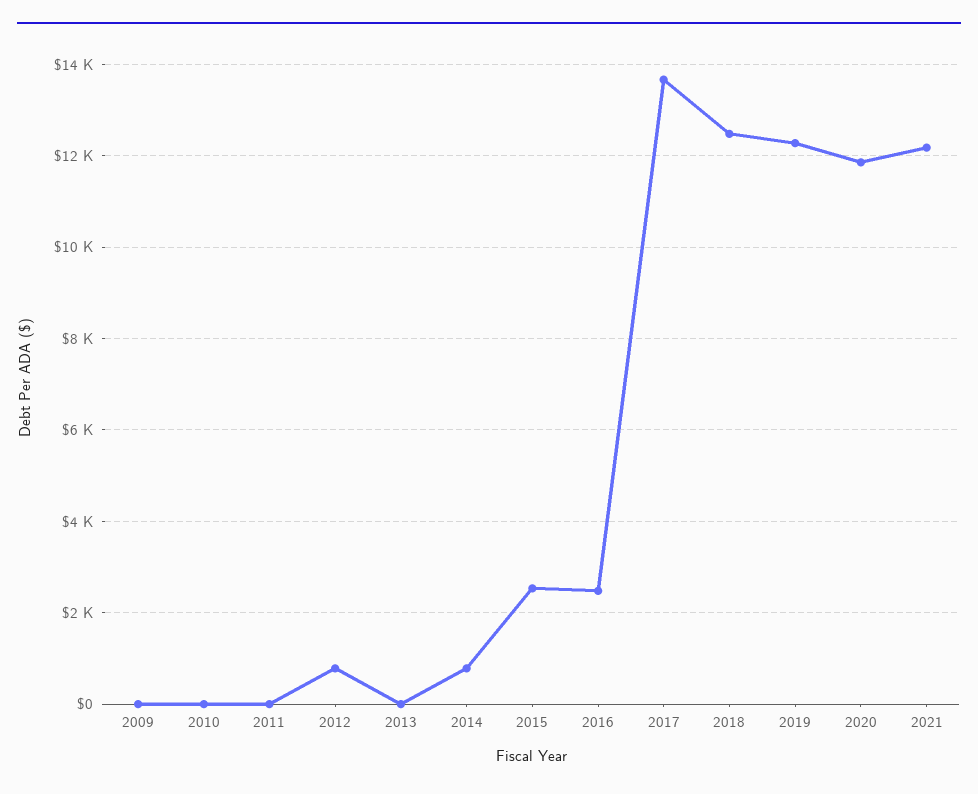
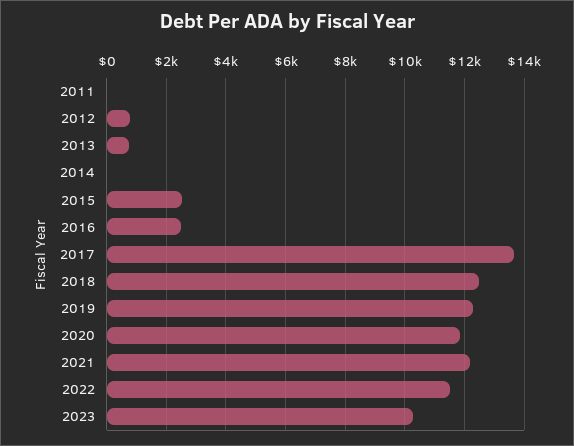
2009: 0 -> none
2010: 0 -> none
2013: 0 -> 750
2014: 800 -> 0
2022: none -> 11500
2023: none -> 10250

